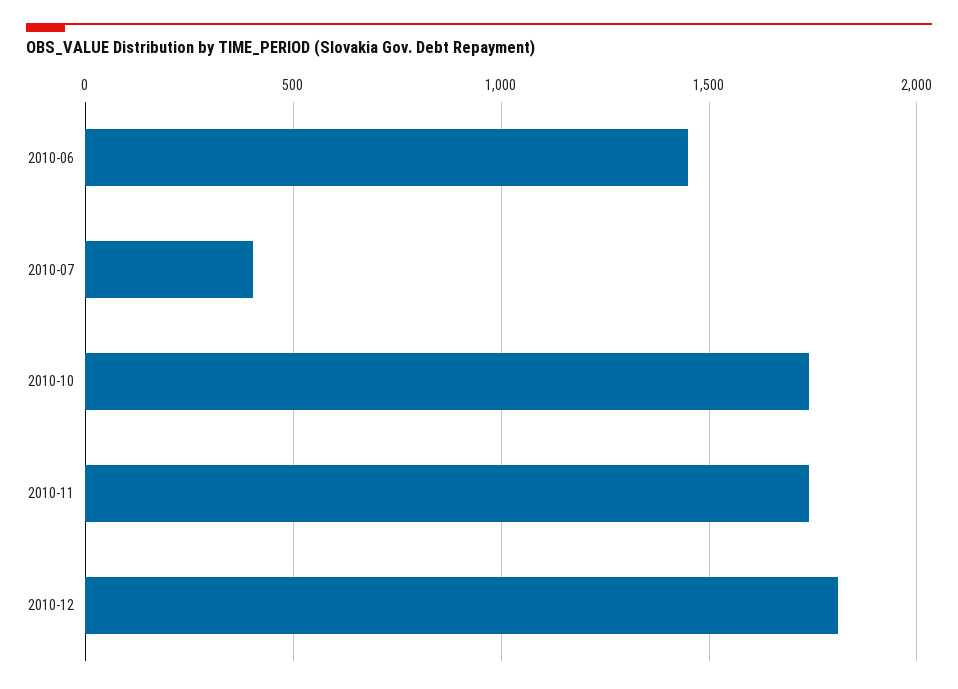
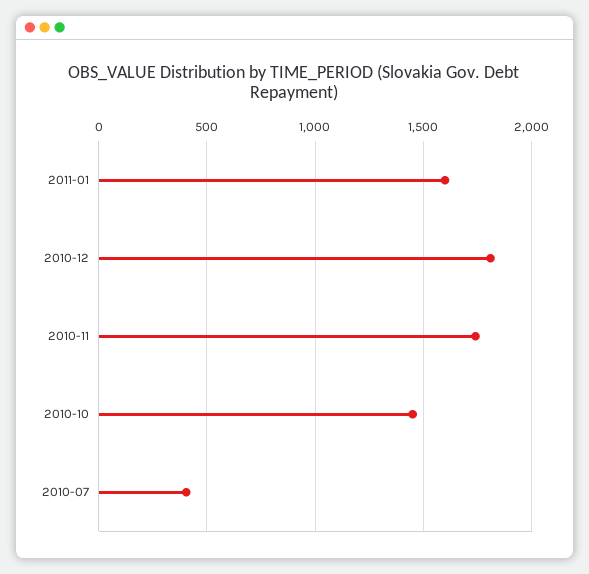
2010-06: 1450 -> none
2010-10: 1750 -> 1450
2011-01: none -> 1600

